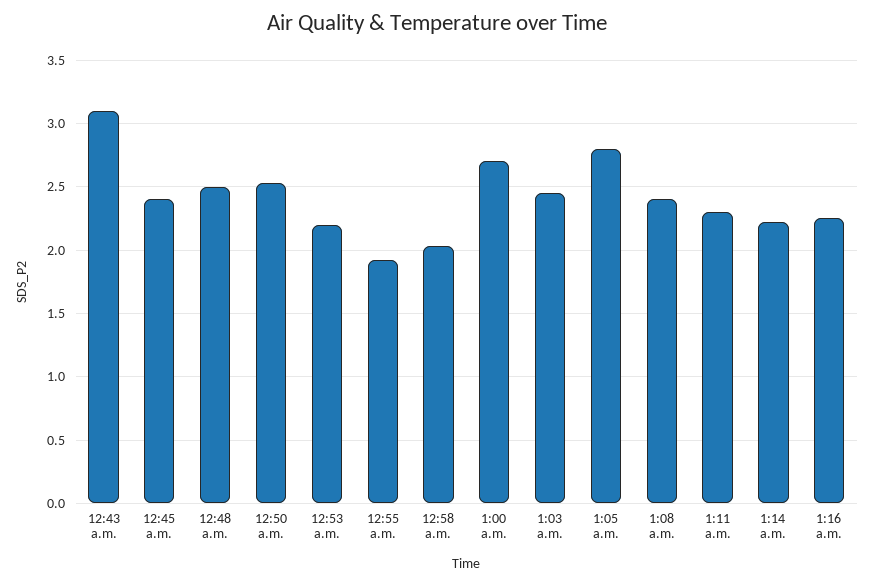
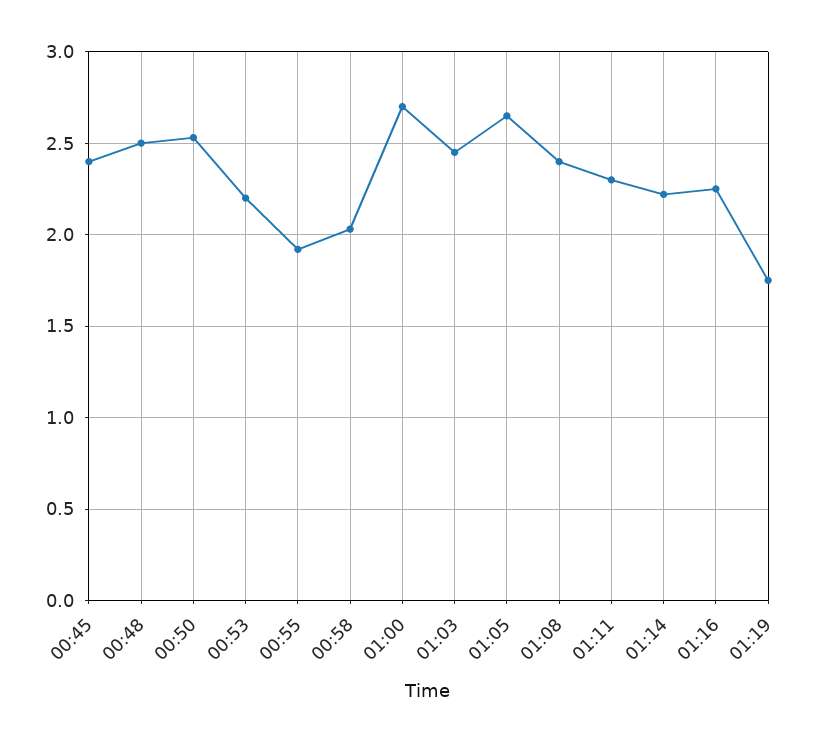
12:43 a.m.: 3.1 -> none
1:05 a.m.: 2.8 -> 2.65
01:19: none -> 1.75

